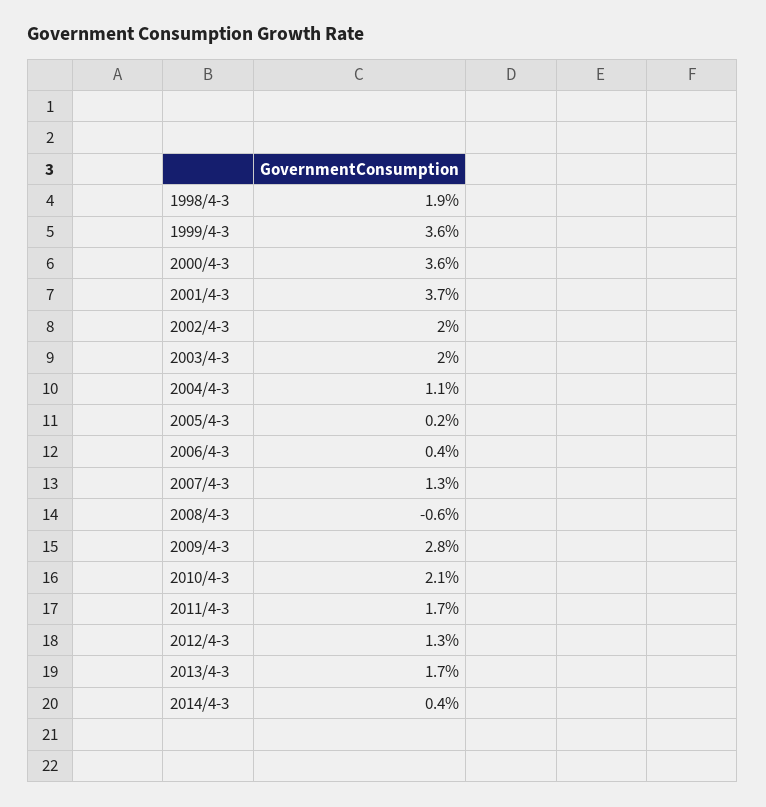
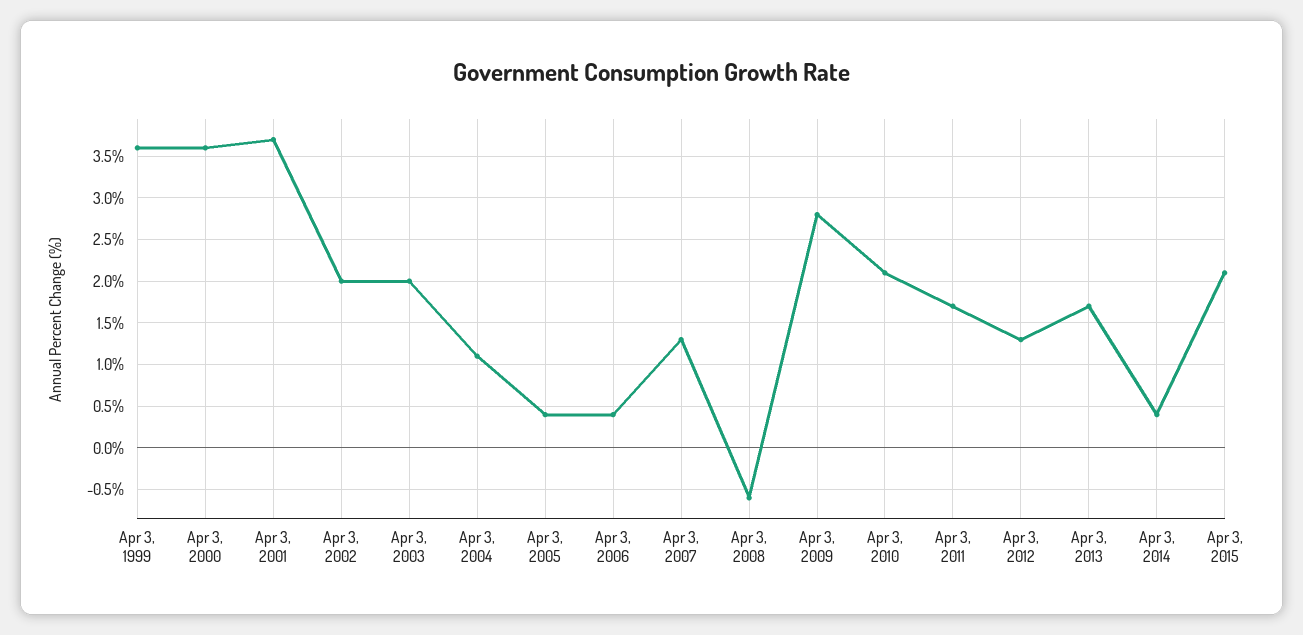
1998/4-3: 1.9 -> none
2005/4-3: 0.2 -> 0.4
Apr 3, 2015: none -> 2.1

